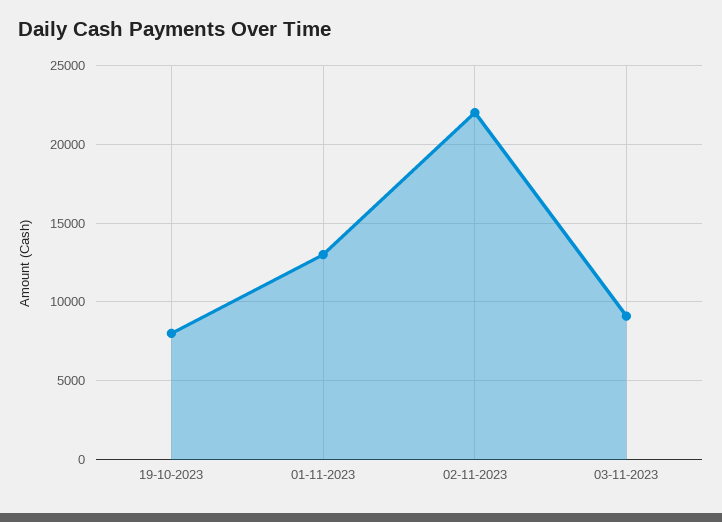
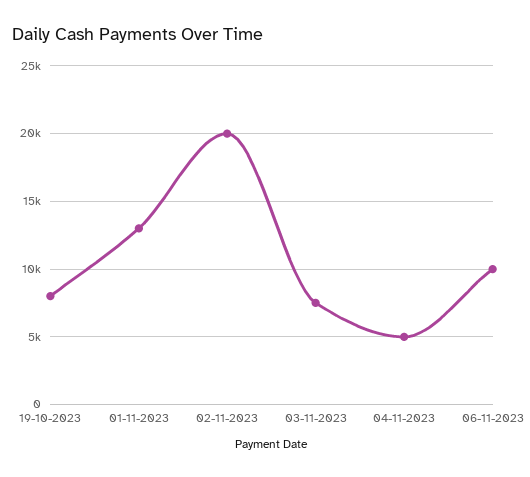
02-11-2023: 22000 -> 20000
03-11-2023: 9000 -> 7500
04-11-2023: none -> 5000
06-11-2023: none -> 10000

